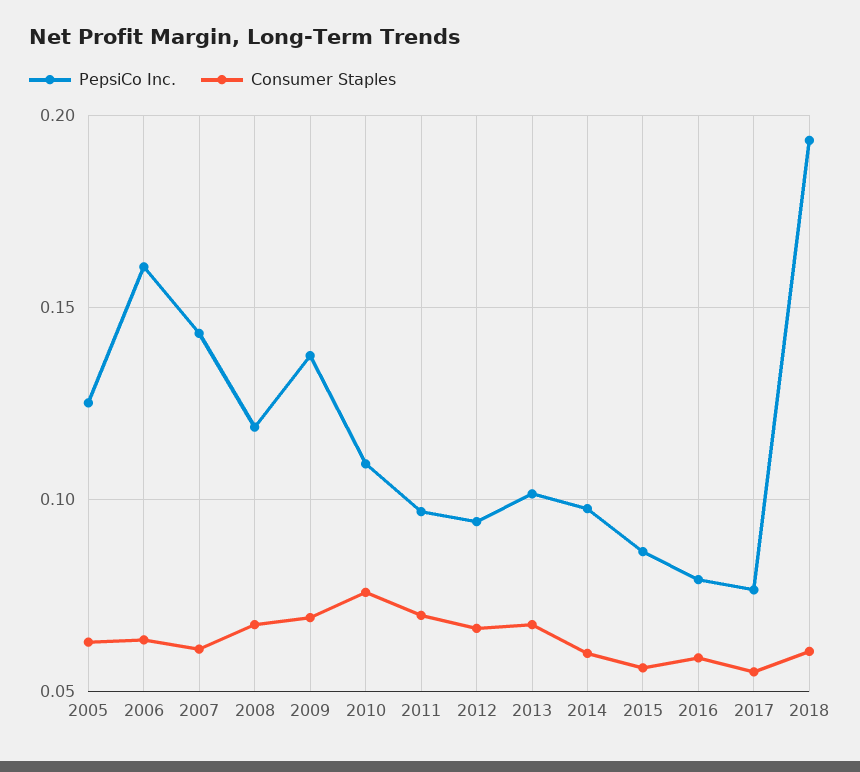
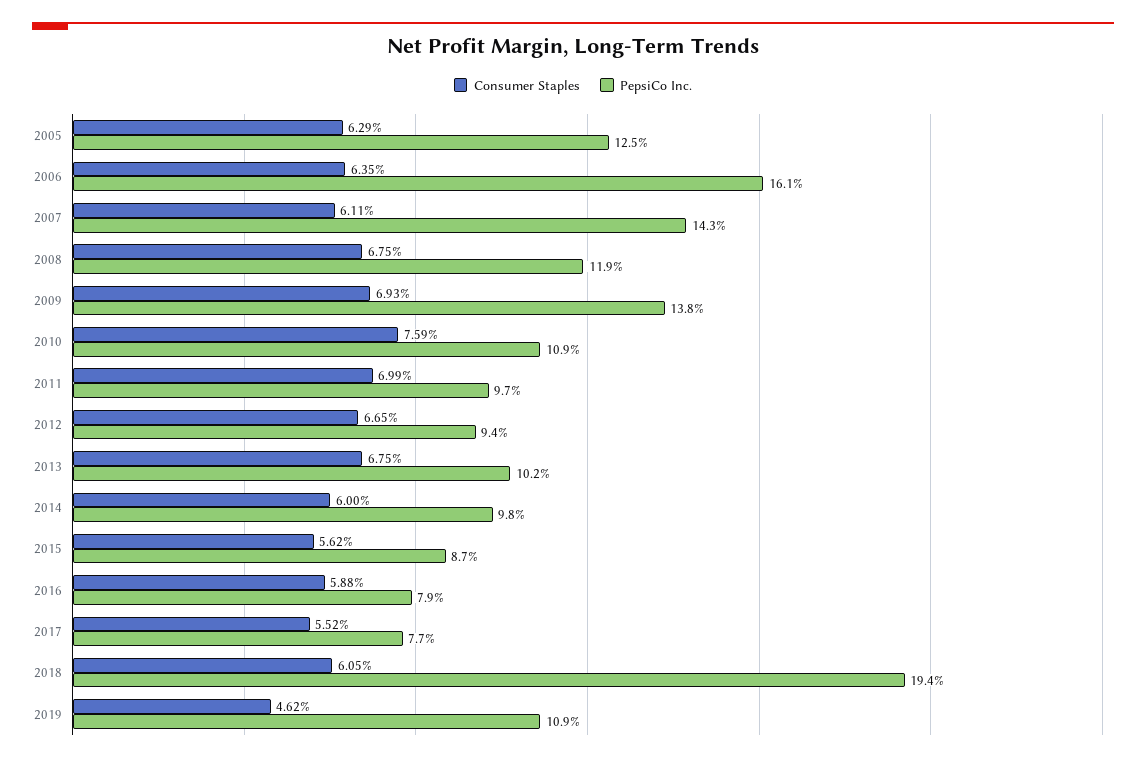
Consumer Staples, 2019: none -> 0.0462
PepsiCo Inc., 2019: none -> 0.109

